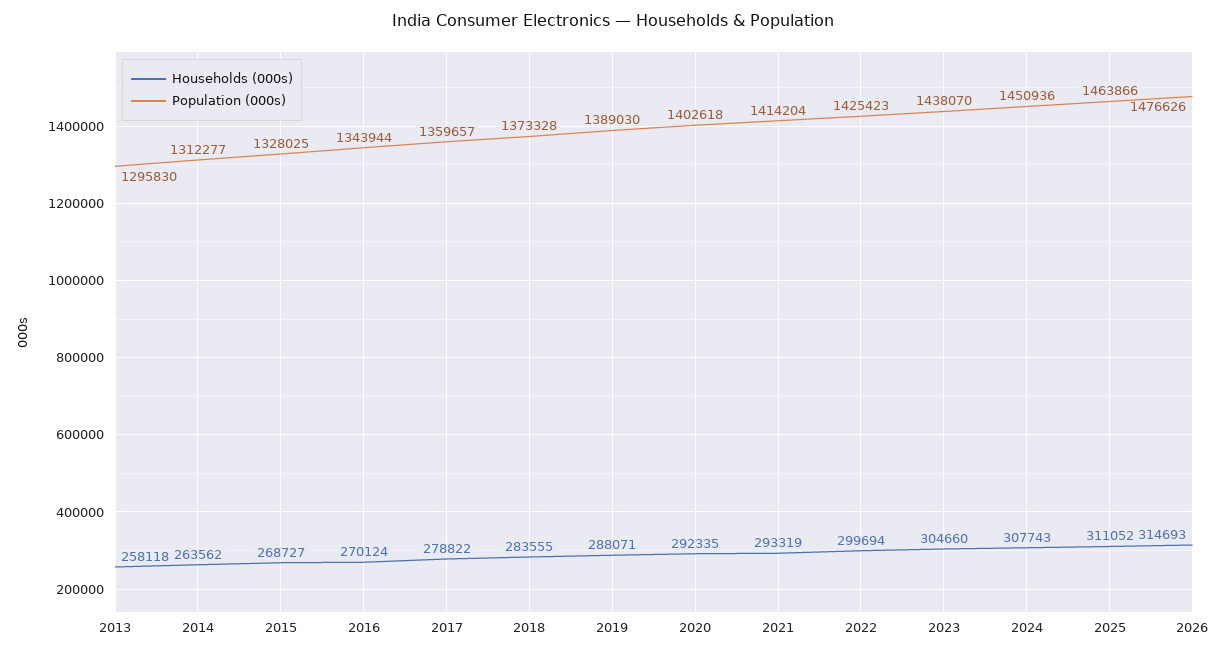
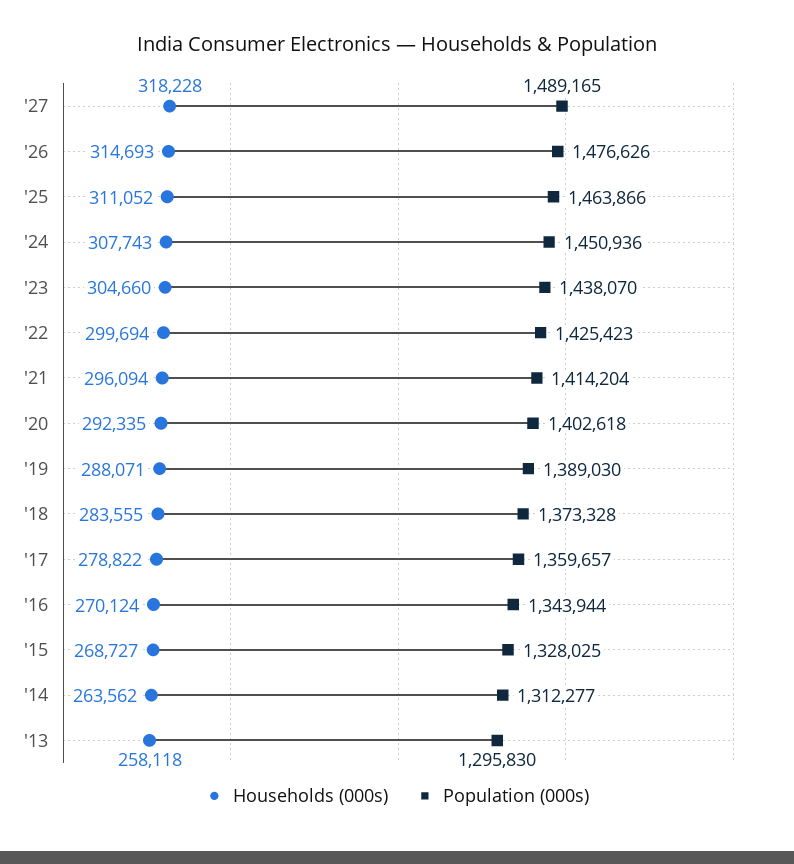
Households (000s), 2021: 293319 -> 296094
Households (000s), '27: none -> 318228
Population (000s), '27: none -> 1489165

